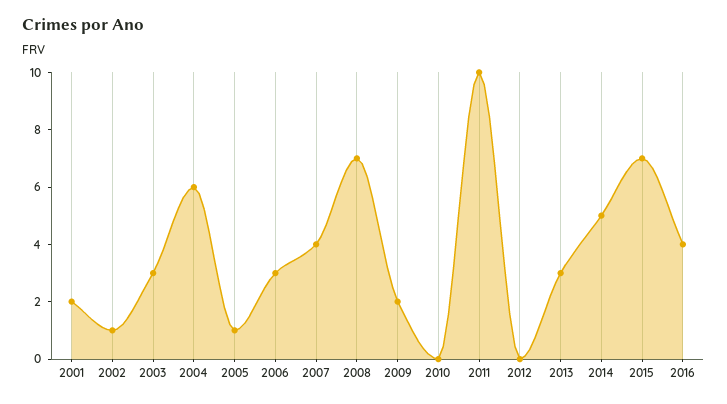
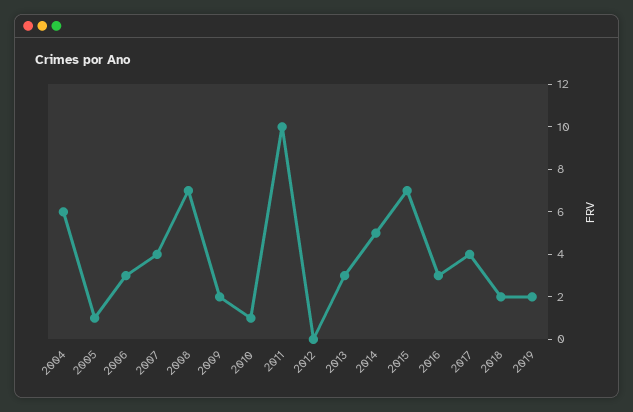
2001: 2 -> none
2002: 1 -> none
2003: 3 -> none
2010: 0 -> 1
2016: 4 -> 3
2017: none -> 4
2018: none -> 2
2019: none -> 2

